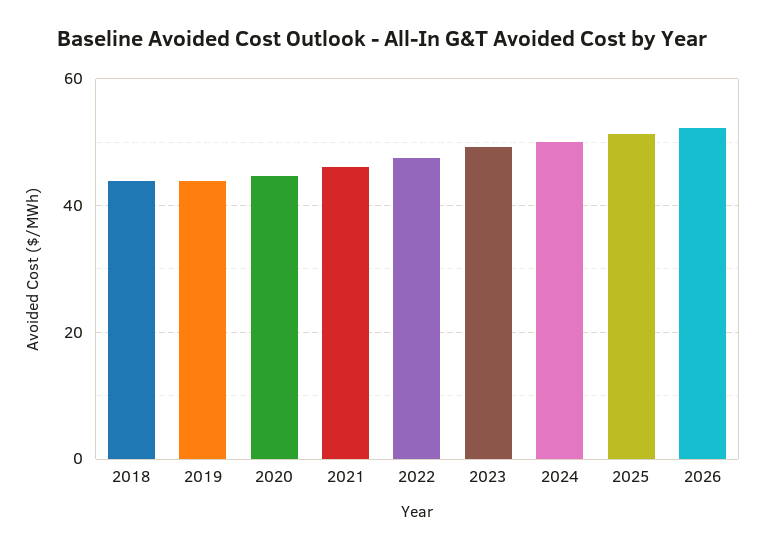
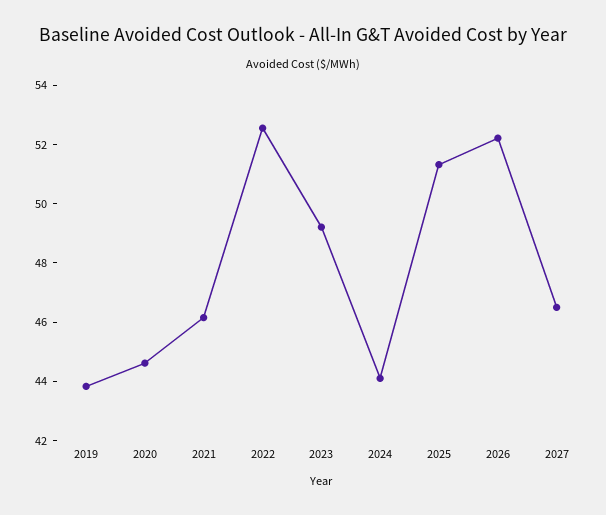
2018: 44 -> none
2022: 48 -> 52.5
2024: 50 -> 44
2027: none -> 46.5

